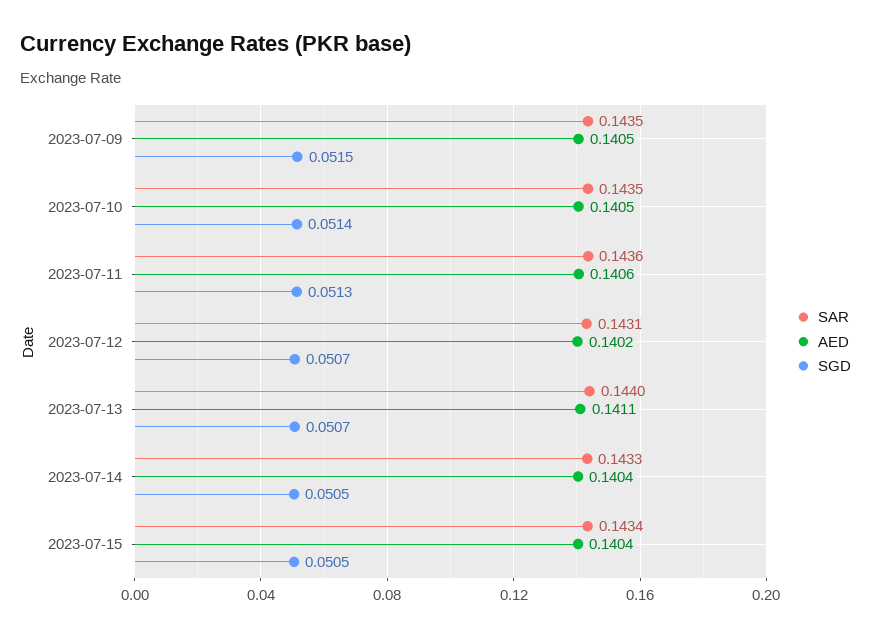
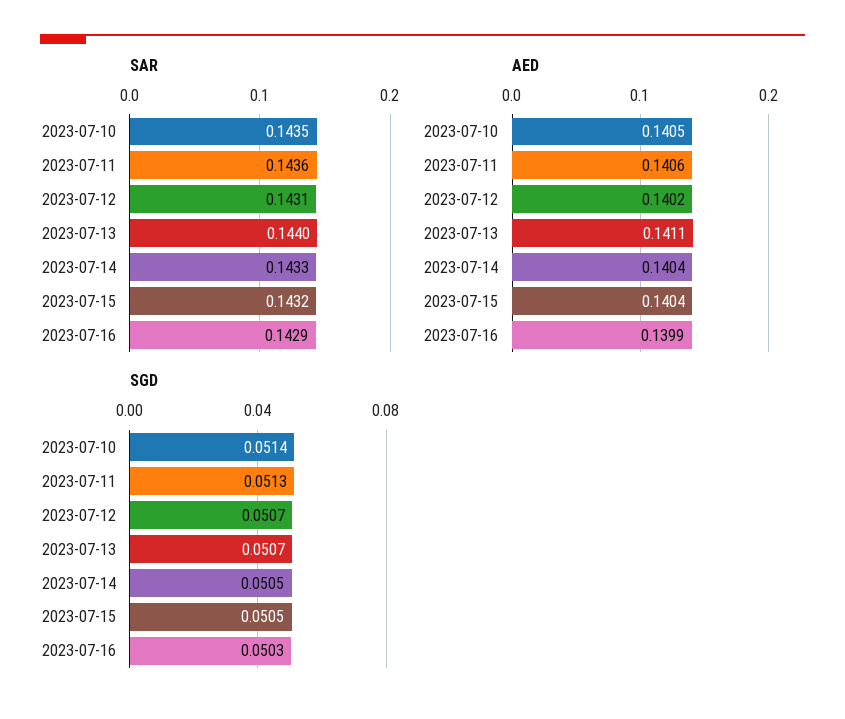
SAR, 2023-07-09: 0.1435 -> none
AED, 2023-07-09: 0.1405 -> none
SGD, 2023-07-09: 0.0515 -> none
SAR, 2023-07-15: 0.1434 -> 0.1432
SAR, 2023-07-16: none -> 0.1429
AED, 2023-07-16: none -> 0.1399
SGD, 2023-07-16: none -> 0.0503

